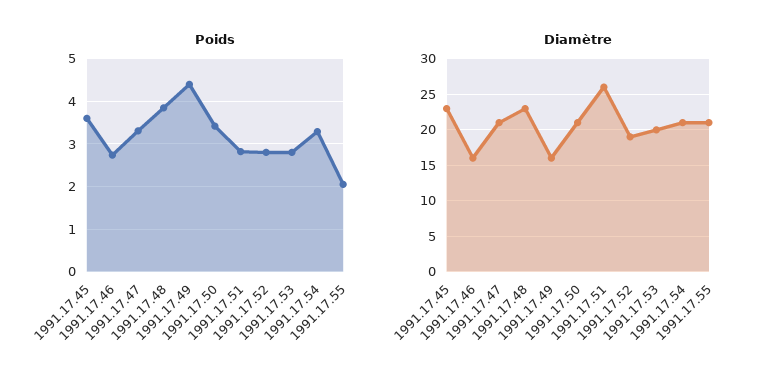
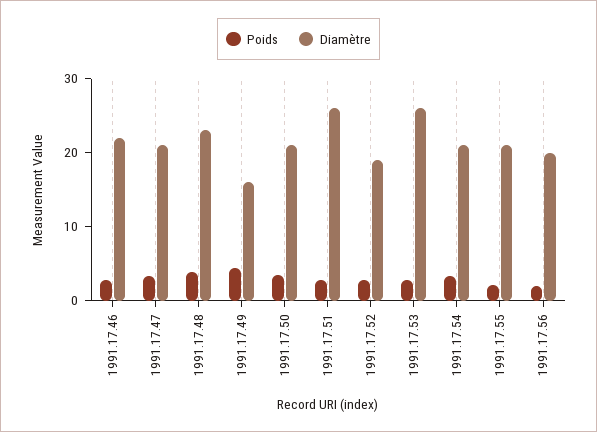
Poids, 1991.17.45: 3.6 -> none
Diamètre, 1991.17.45: 23 -> none
Diamètre, 1991.17.46: 16 -> 22
Diamètre, 1991.17.53: 20 -> 26
Poids, 1991.17.56: none -> 2
Diamètre, 1991.17.56: none -> 20

